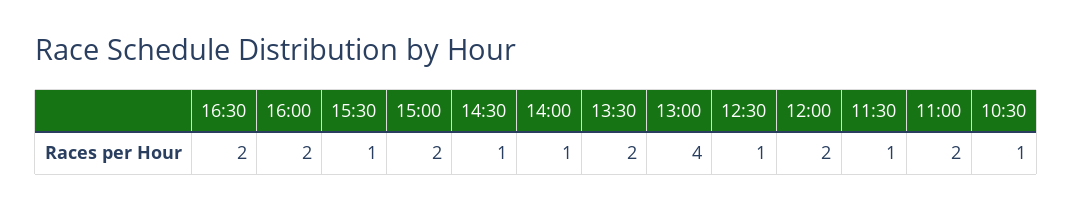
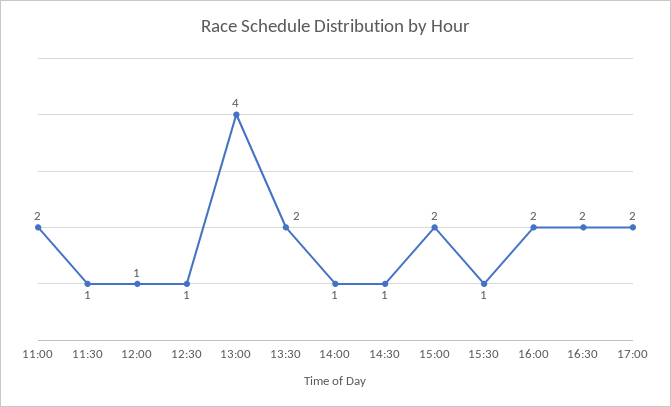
12:00: 2 -> 1
10:30: 1 -> none
17:00: none -> 2

